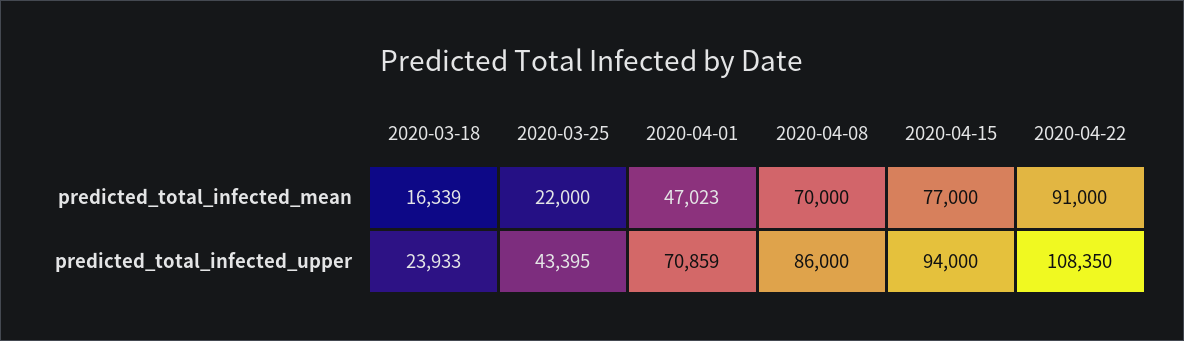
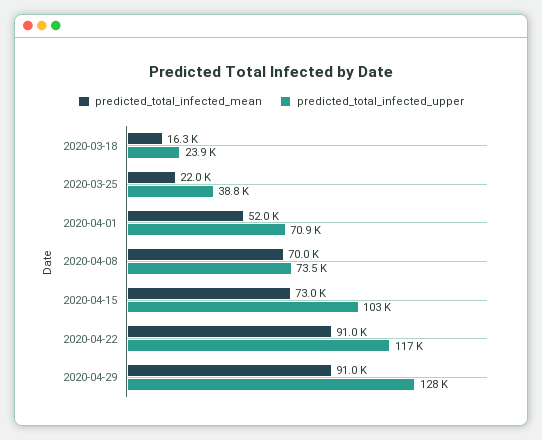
predicted_total_infected_mean, 2020-04-01: 47023 -> 52000
predicted_total_infected_mean, 2020-04-15: 77000 -> 73000
predicted_total_infected_upper, 2020-03-25: 43395 -> 38800
predicted_total_infected_upper, 2020-04-08: 86000 -> 73500
predicted_total_infected_upper, 2020-04-15: 94000 -> 103000
predicted_total_infected_upper, 2020-04-22: 108350 -> 117000
predicted_total_infected_mean, 2020-04-29: none -> 91000
predicted_total_infected_upper, 2020-04-29: none -> 128000

